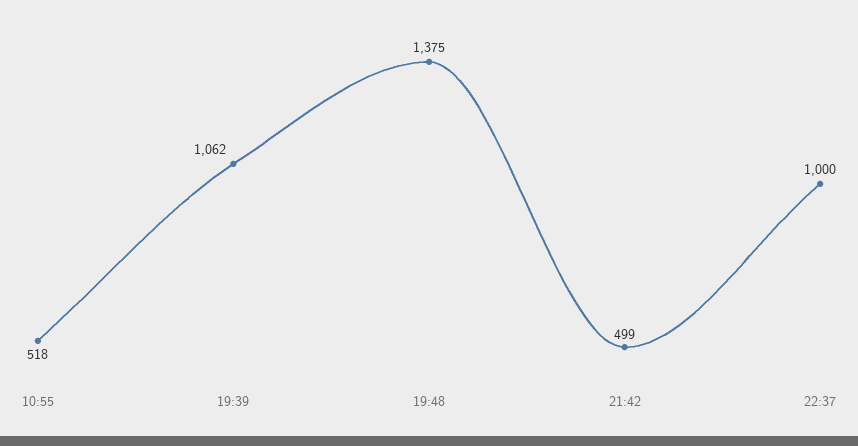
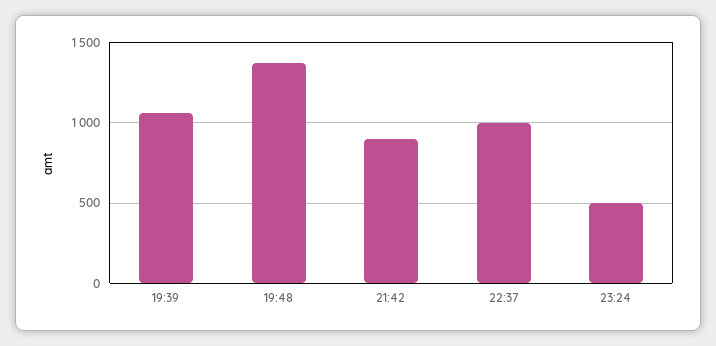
10:55: 518 -> none
21:42: 499 -> 900
23:24: none -> 500

